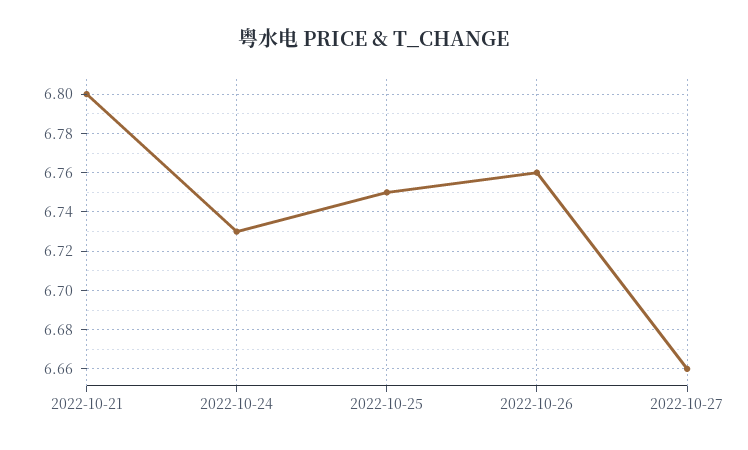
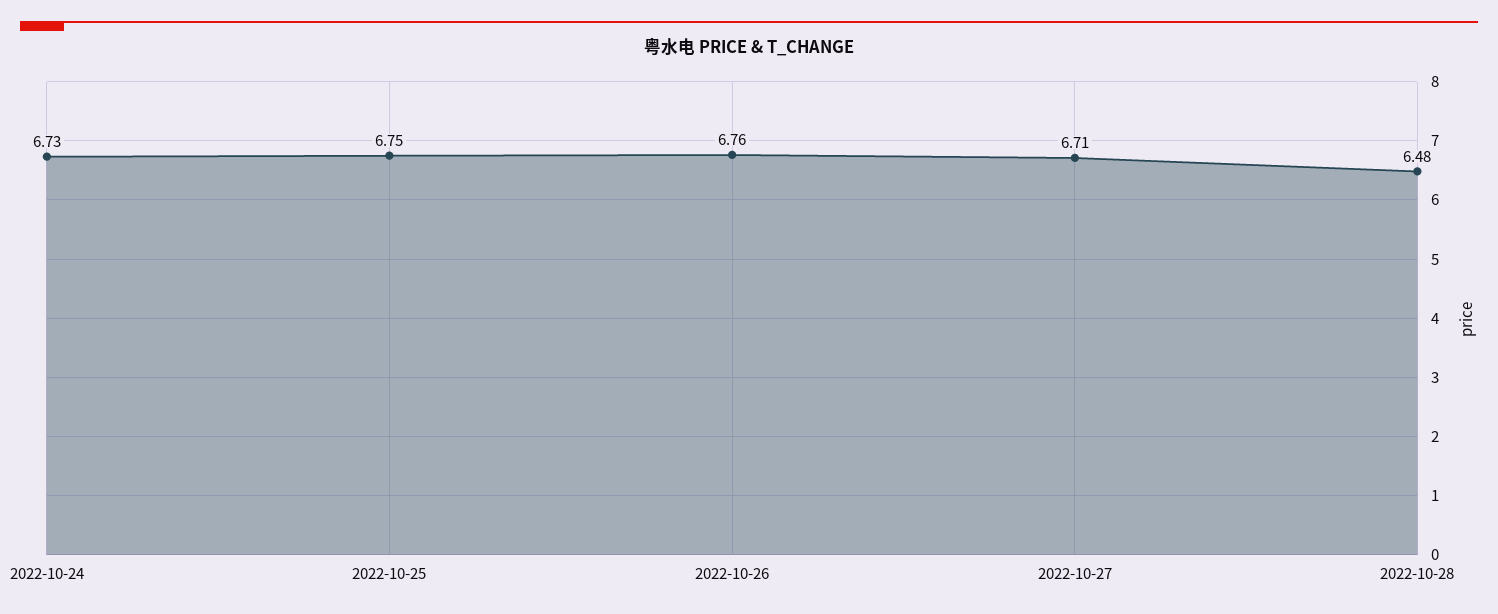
2022-10-21: 6.8 -> none
2022-10-27: 6.66 -> 6.71
2022-10-28: none -> 6.48

